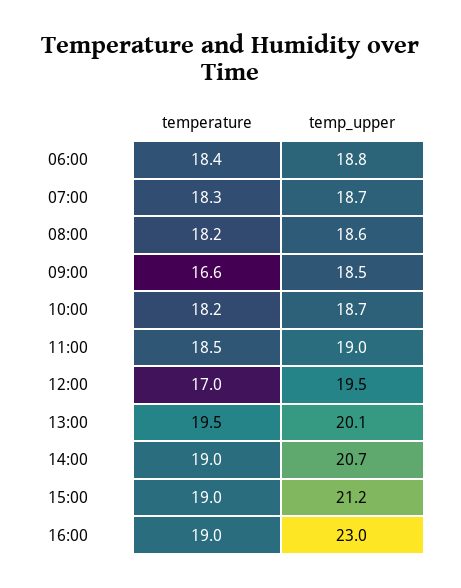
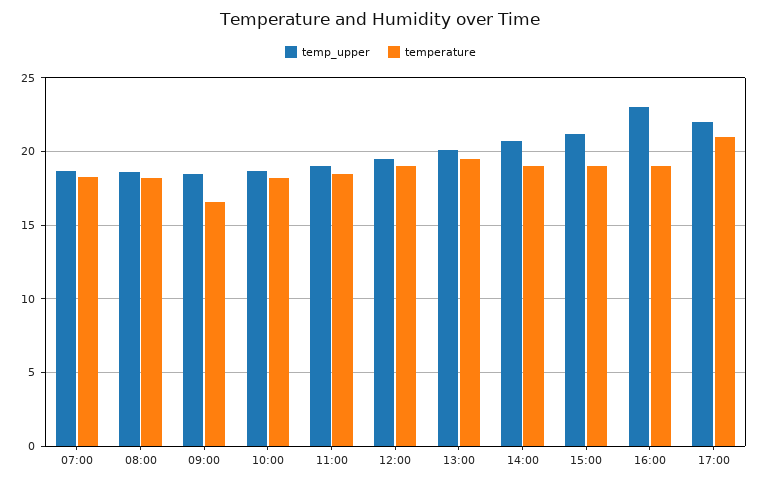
temperature, 06:00: 18.4 -> none
temp_upper, 06:00: 18.8 -> none
temperature, 12:00: 17 -> 19
temp_upper, 17:00: none -> 22
temperature, 17:00: none -> 21

